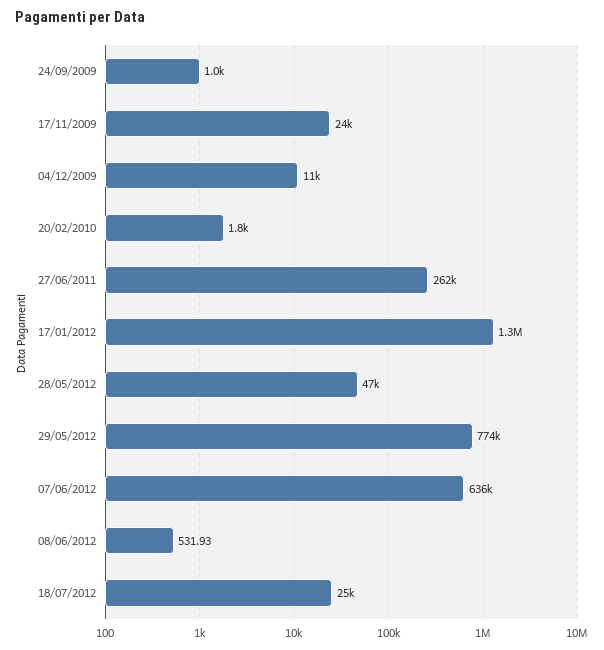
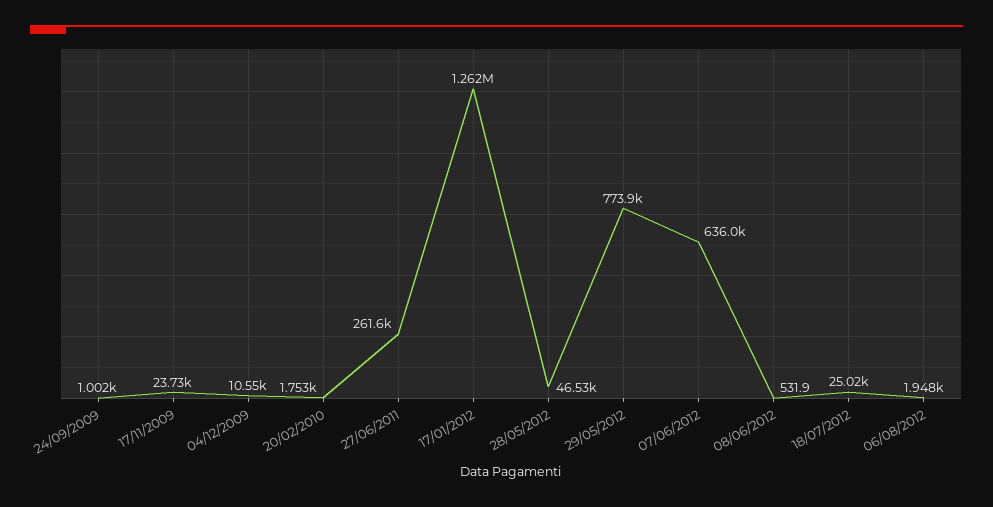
06/08/2012: none -> 1948

